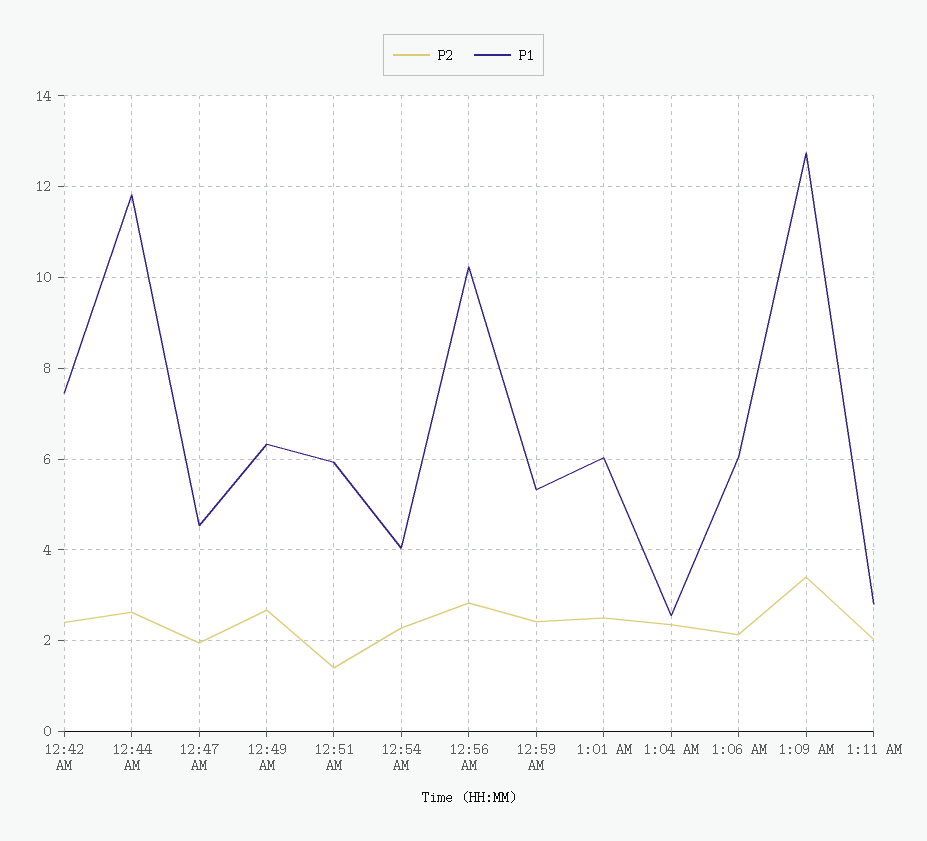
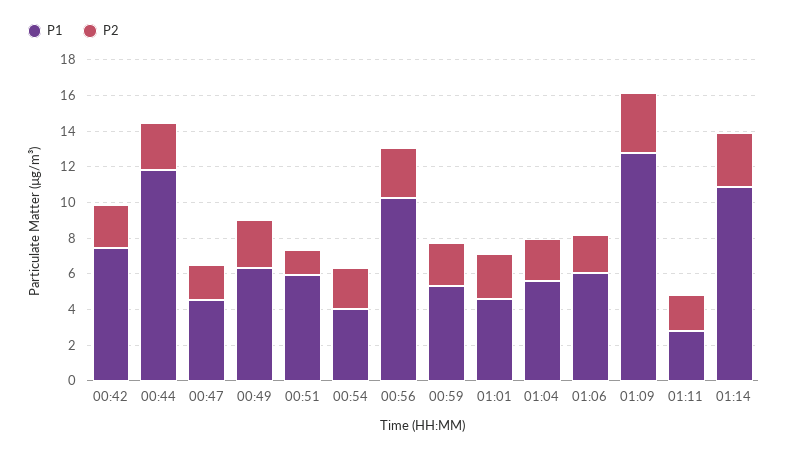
P1, 1:01 AM: 6 -> 4.5
P1, 1:04 AM: 2.6 -> 5.5
P1, 01:14: none -> 11
P2, 01:14: none -> 3

